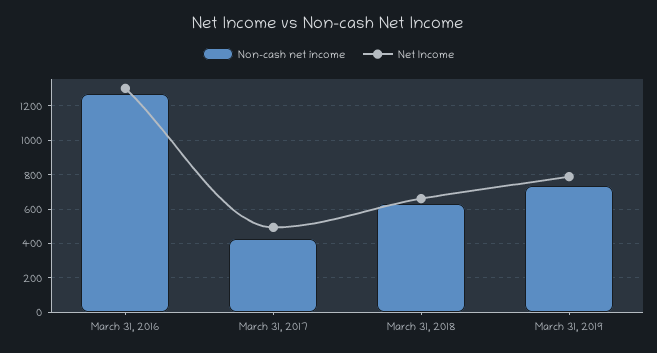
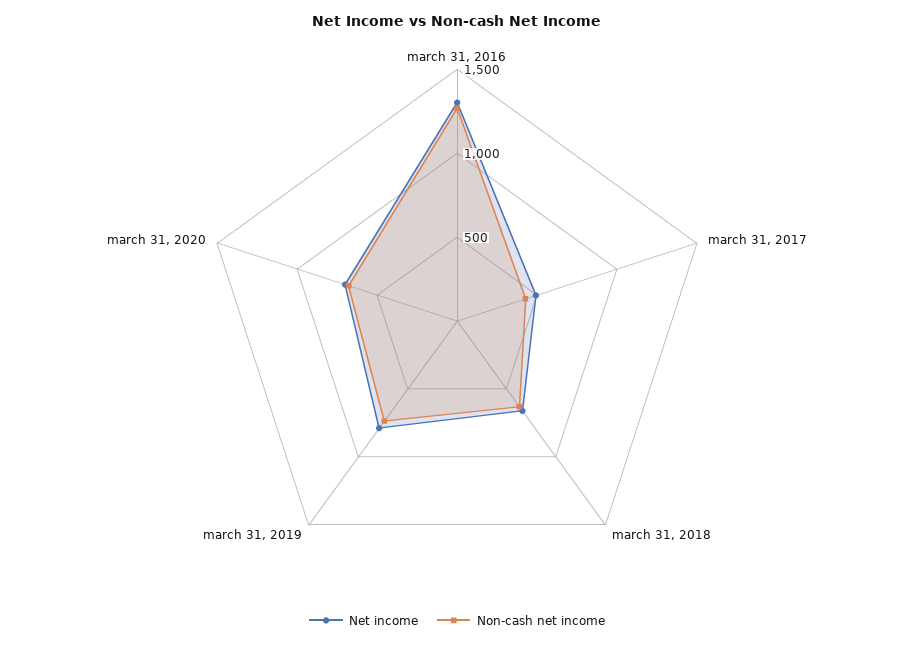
Net Income, march 31, 2020: none -> 700
Non-cash net income, march 31, 2020: none -> 700

